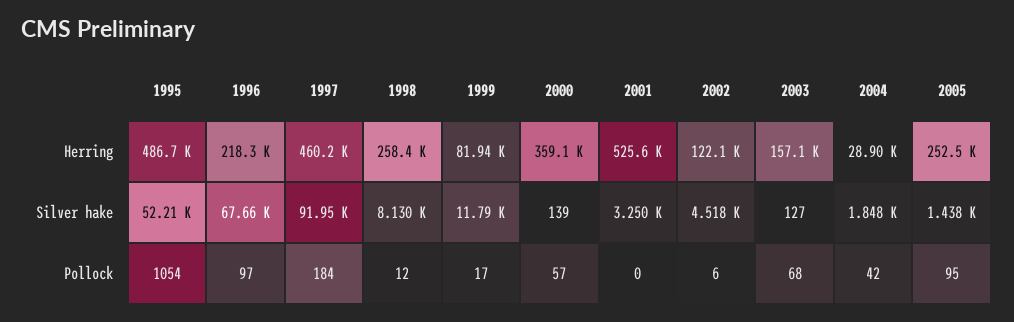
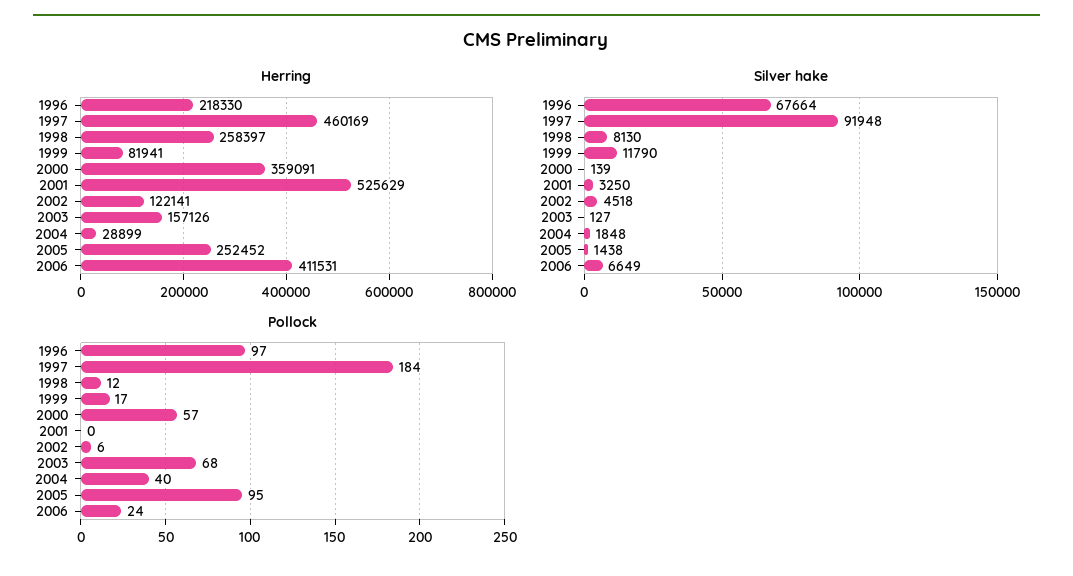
Herring, 1995: 486700 -> none
Silver hake, 1995: 52210 -> none
Pollock, 1995: 1054 -> none
Pollock, 2004: 42 -> 40
Herring, 2006: none -> 411531
Silver hake, 2006: none -> 6649
Pollock, 2006: none -> 24

